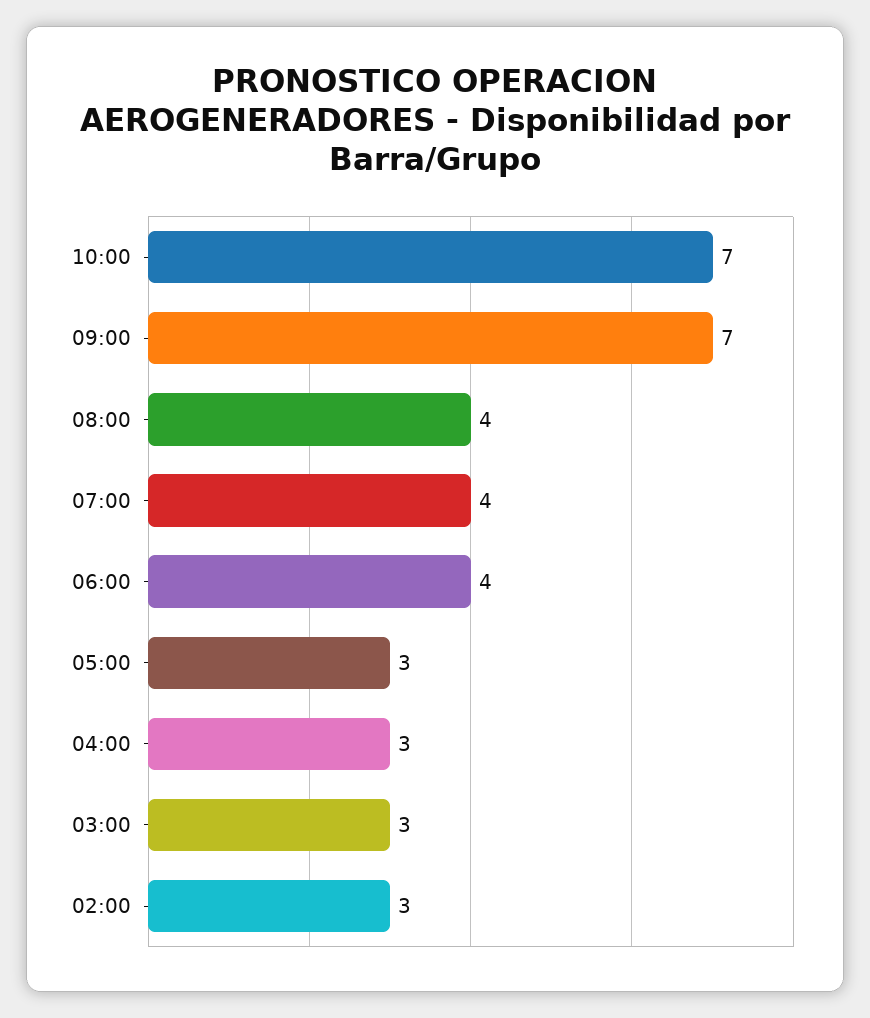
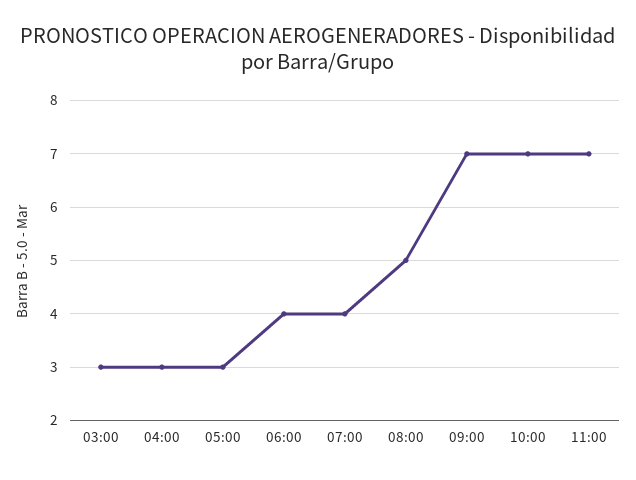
08:00: 4 -> 5
02:00: 3 -> none
11:00: none -> 7

